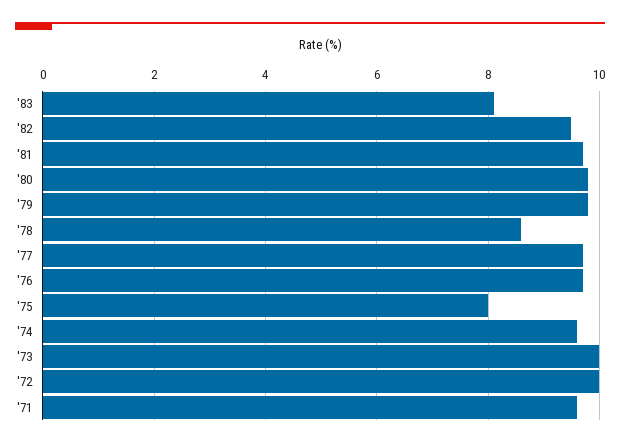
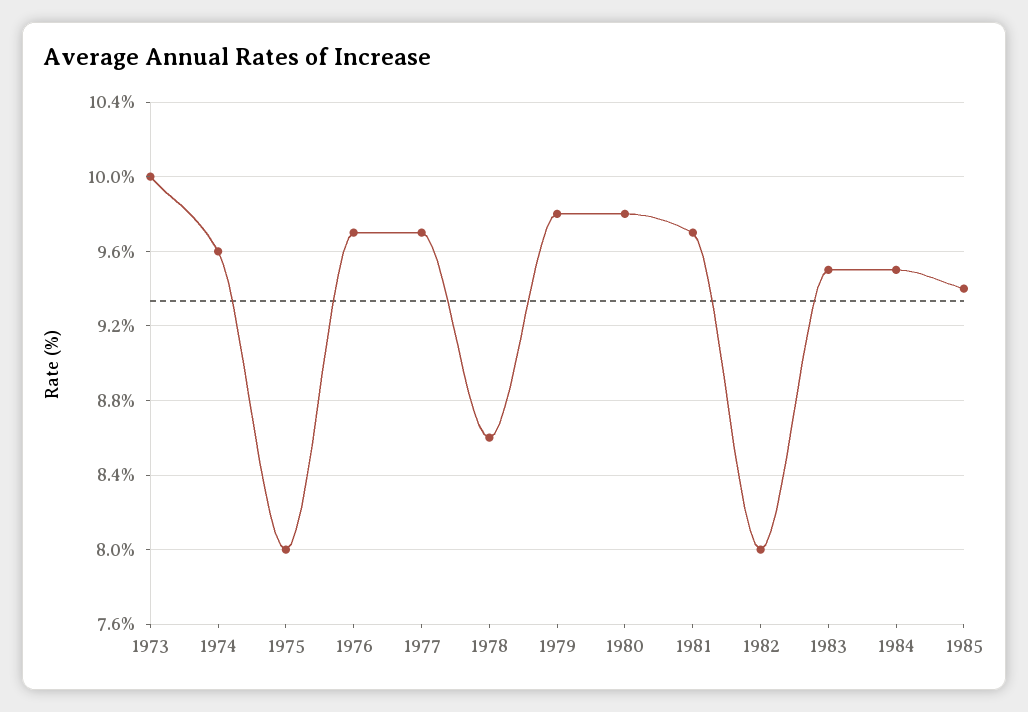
'83: 8 -> 9.5
'82: 9.5 -> 8
'72: 10 -> none
'71: 9.5 -> none
1984: none -> 9.5
1985: none -> 9.4

